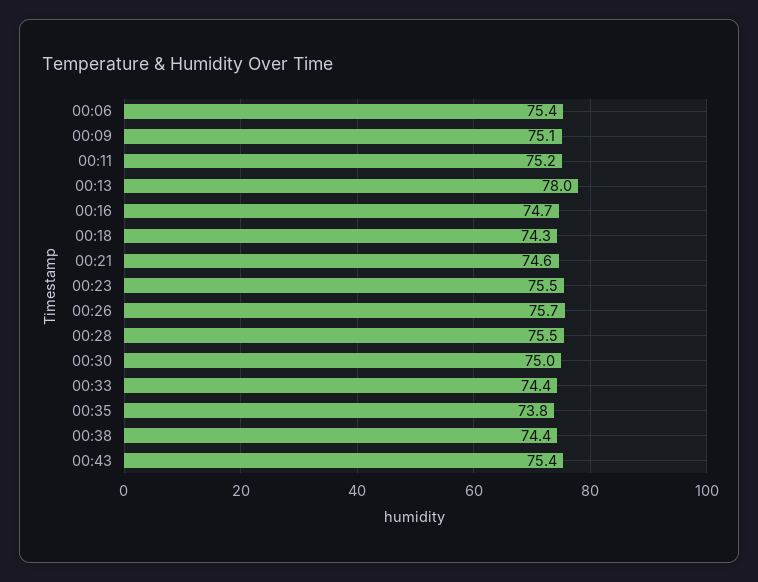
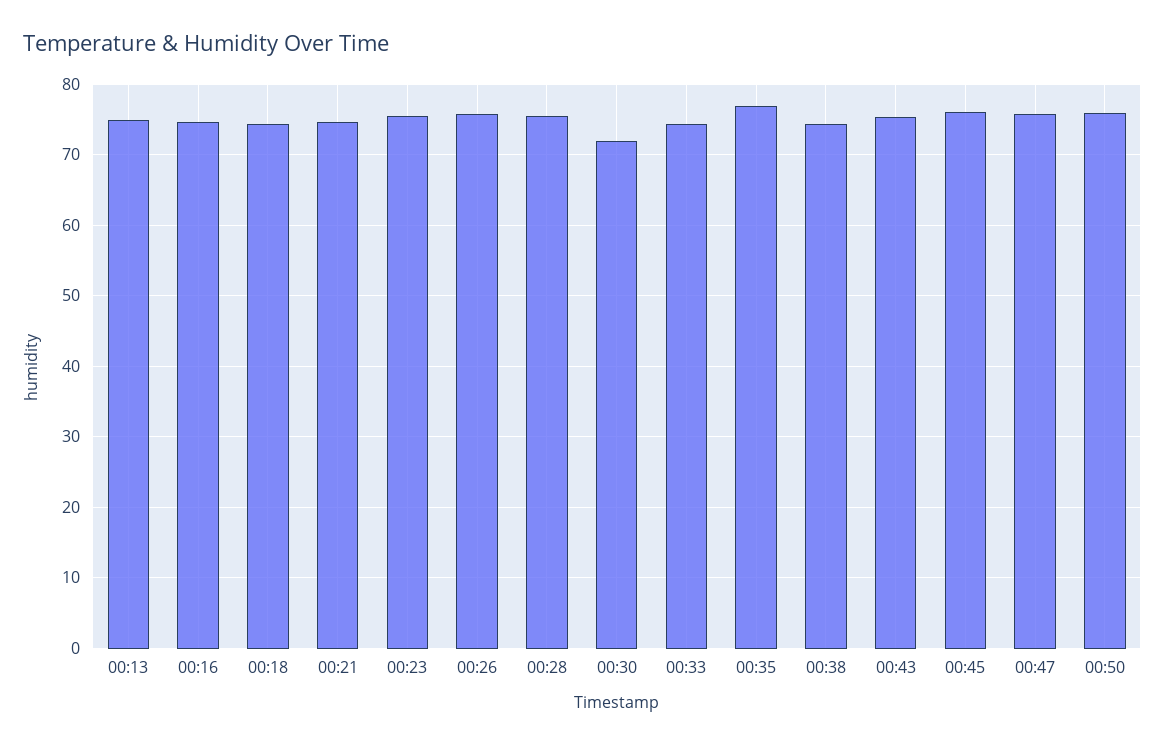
00:06: 75.4 -> none
00:09: 75.1 -> none
00:11: 75.2 -> none
00:13: 78 -> 75
00:30: 75 -> 72
00:35: 73.8 -> 77
00:45: none -> 76
00:47: none -> 76
00:50: none -> 76

